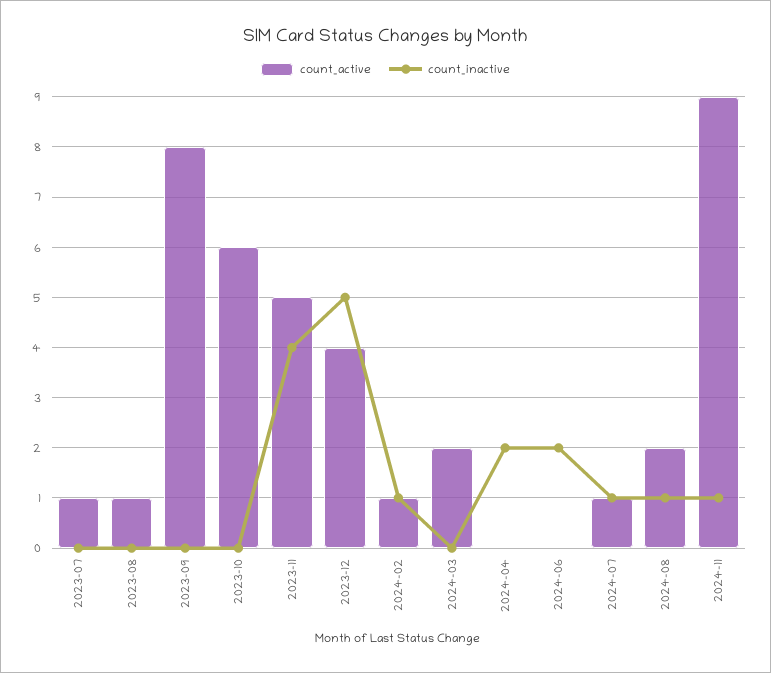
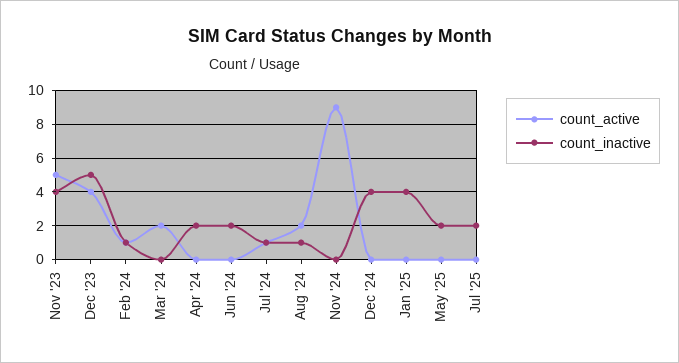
count_active, 2023-07: 1 -> none
count_inactive, 2023-07: 0 -> none
count_active, 2023-08: 1 -> none
count_inactive, 2023-08: 0 -> none
count_active, 2023-09: 8 -> none
count_inactive, 2023-09: 0 -> none
count_active, 2023-10: 6 -> none
count_inactive, 2023-10: 0 -> none
count_inactive, 2024-11: 1 -> 0
count_active, Dec '24: none -> 0
count_inactive, Dec '24: none -> 4
count_active, Jan '25: none -> 0
count_inactive, Jan '25: none -> 4
count_active, May '25: none -> 0
count_inactive, May '25: none -> 2
count_active, Jul '25: none -> 0
count_inactive, Jul '25: none -> 2

